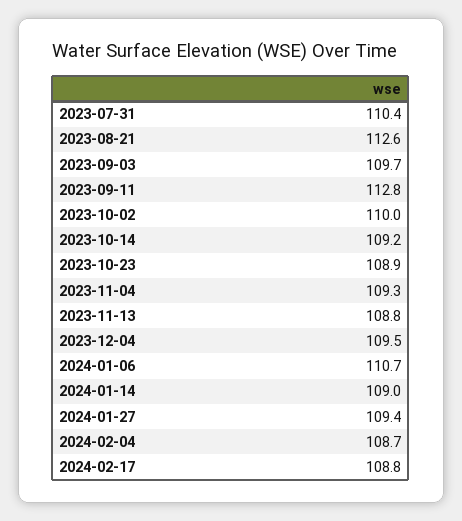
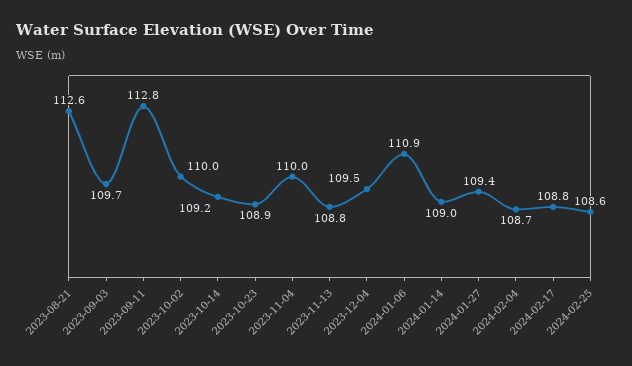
2023-07-31: 110.4 -> none
2023-11-04: 109.3 -> 110
2024-01-06: 110.7 -> 110.9
2024-02-25: none -> 108.6

